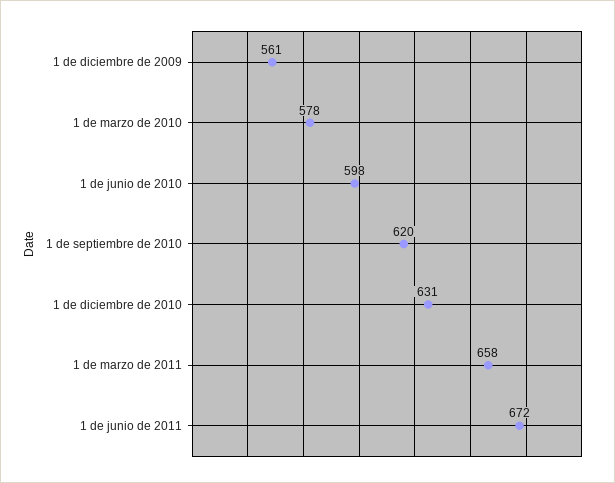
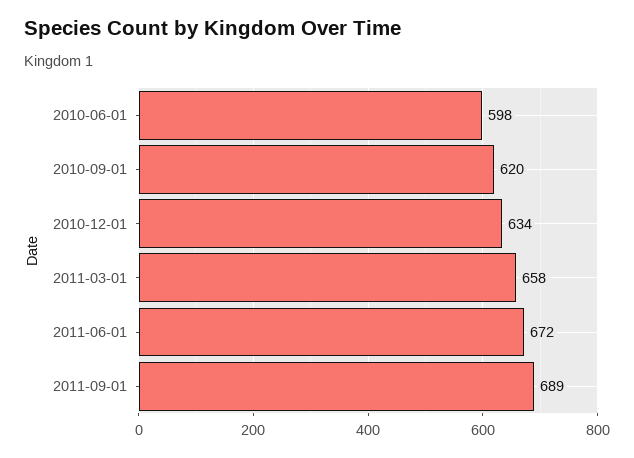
1 de diciembre de 2009: 561 -> none
1 de marzo de 2010: 578 -> none
1 de diciembre de 2010: 631 -> 634
2011-09-01: none -> 689

